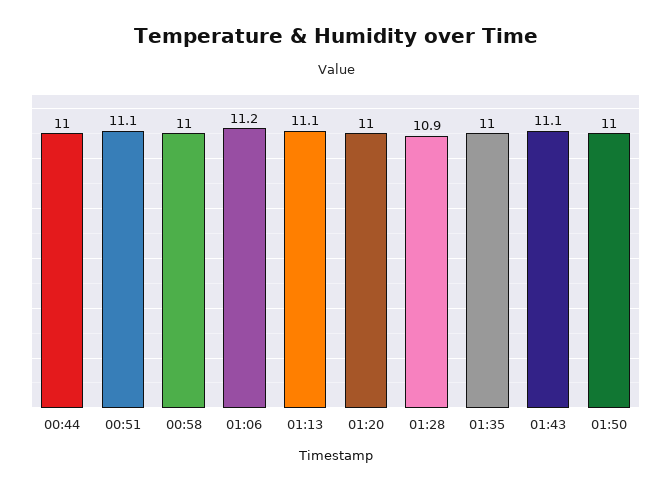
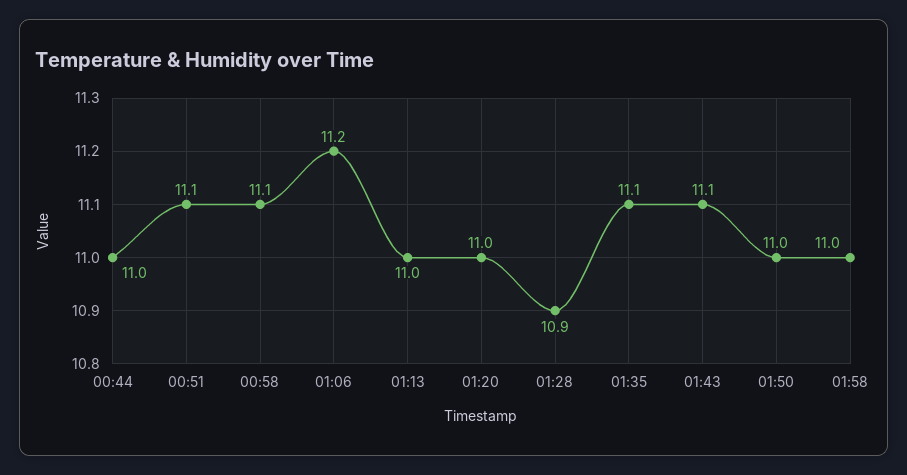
00:58: 11 -> 11.1
01:13: 11.1 -> 11
01:35: 11 -> 11.1
01:58: none -> 11

